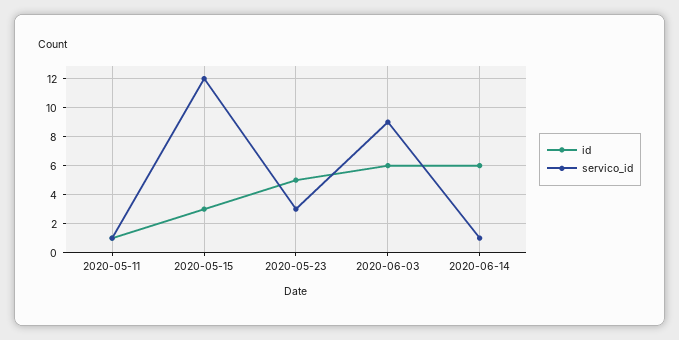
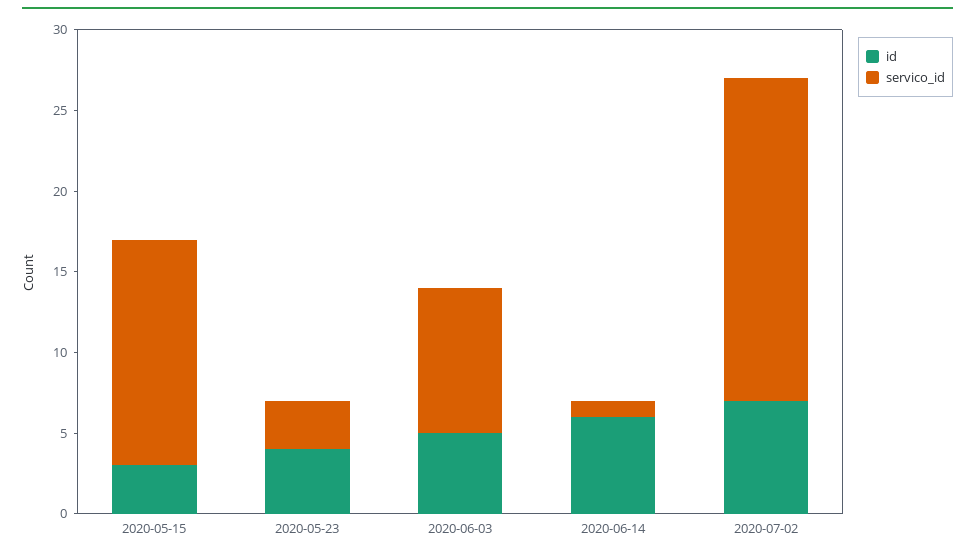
id, 2020-05-11: 1 -> none
servico_id, 2020-05-11: 1 -> none
servico_id, 2020-05-15: 12 -> 14
id, 2020-05-23: 5 -> 4
id, 2020-06-03: 6 -> 5
id, 2020-07-02: none -> 7
servico_id, 2020-07-02: none -> 20

